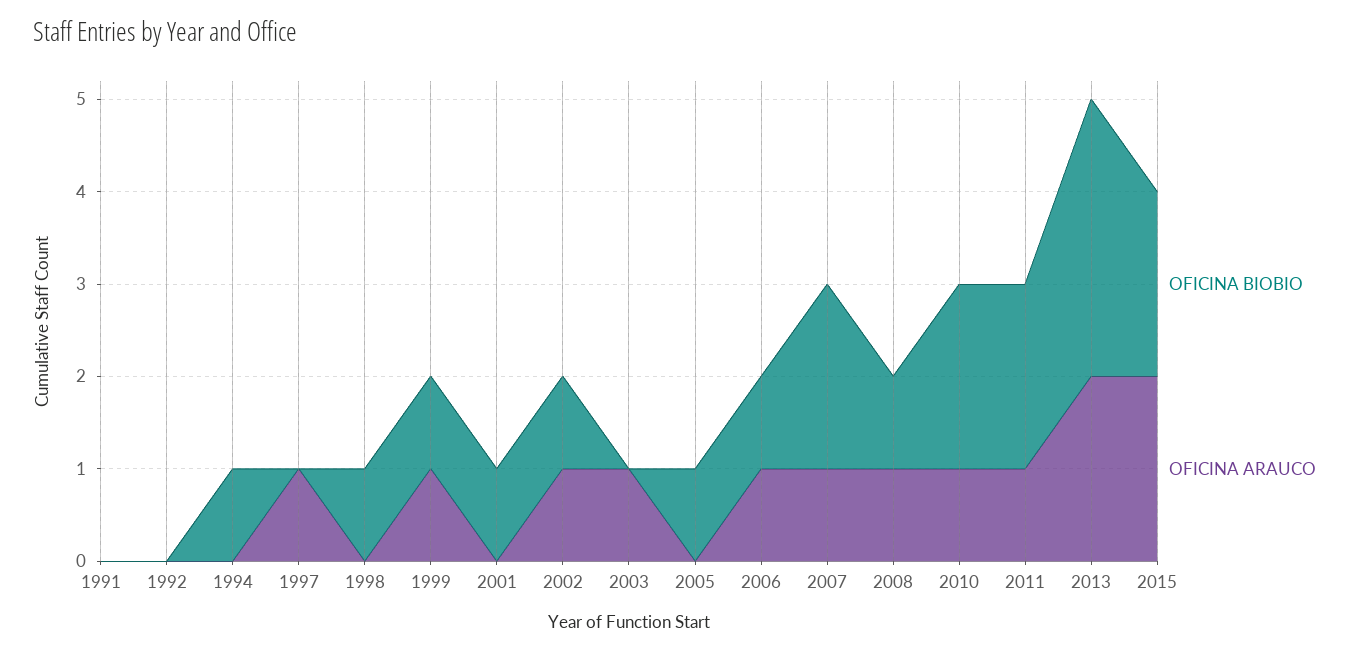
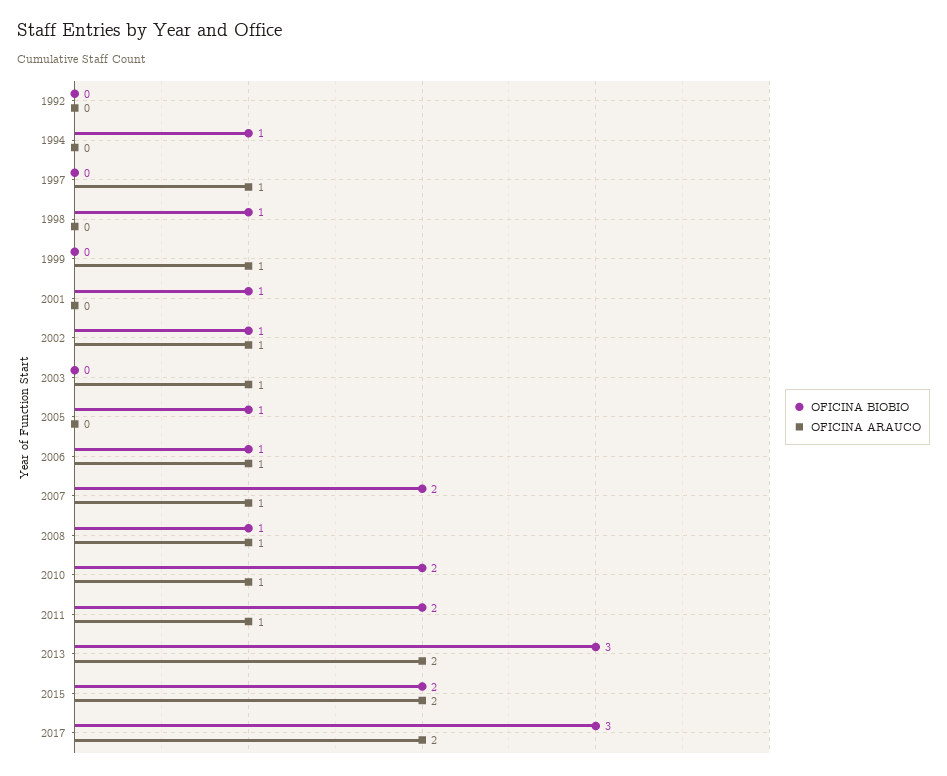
OFICINA BIOBIO, 1991: 0 -> none
OFICINA ARAUCO, 1991: 0 -> none
OFICINA BIOBIO, 1999: 1 -> 0
OFICINA BIOBIO, 2017: none -> 3
OFICINA ARAUCO, 2017: none -> 2

